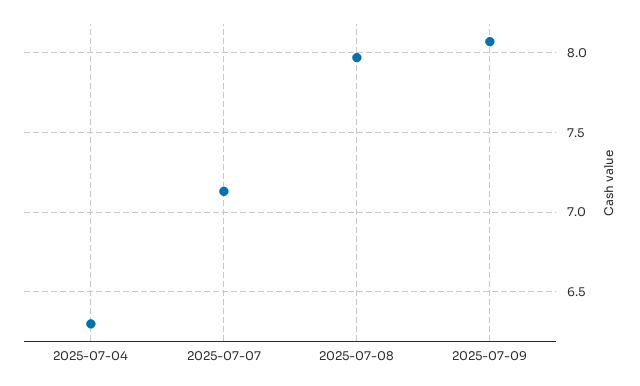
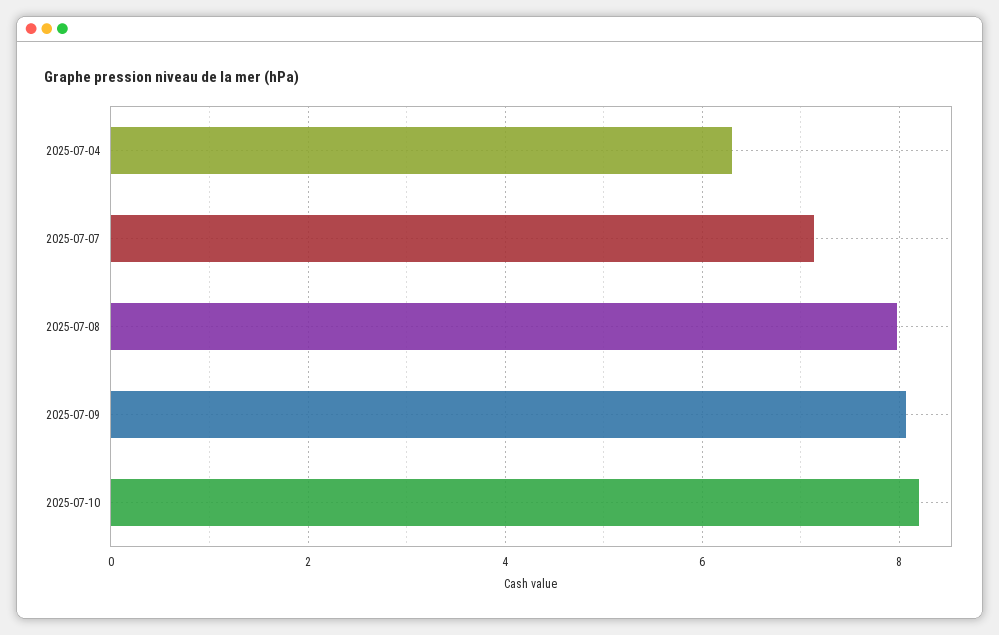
2025-07-10: none -> 8.2

